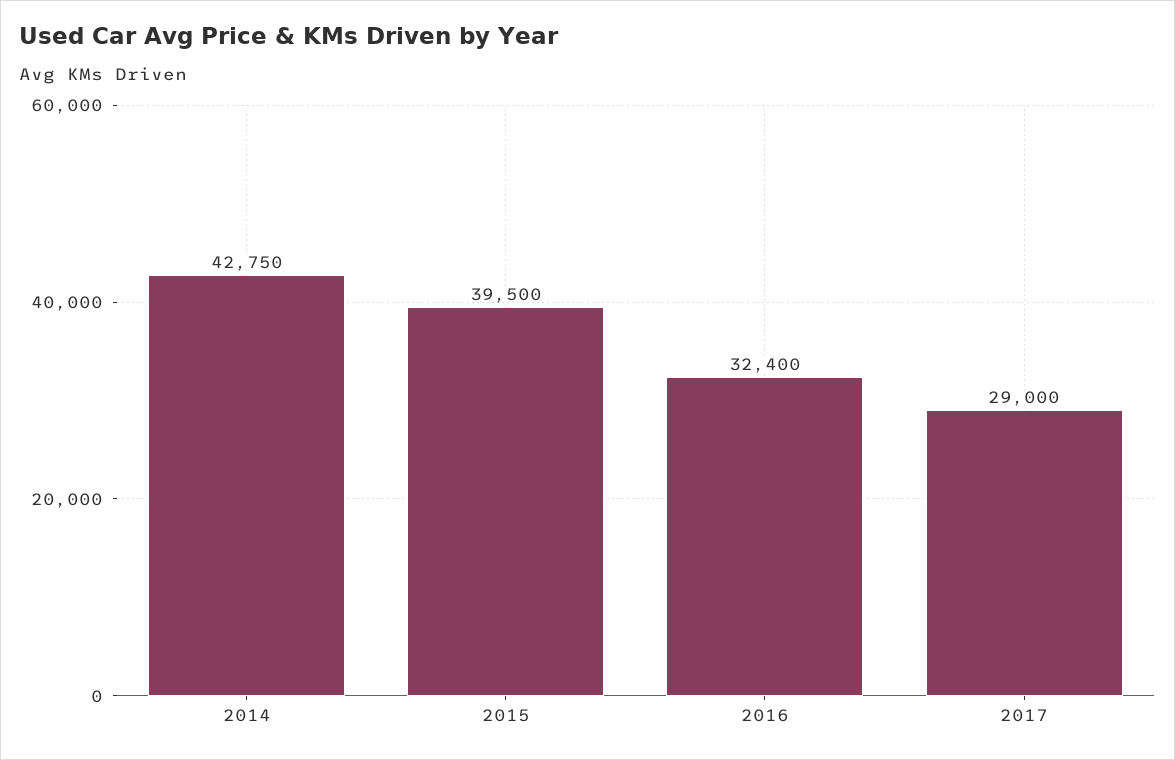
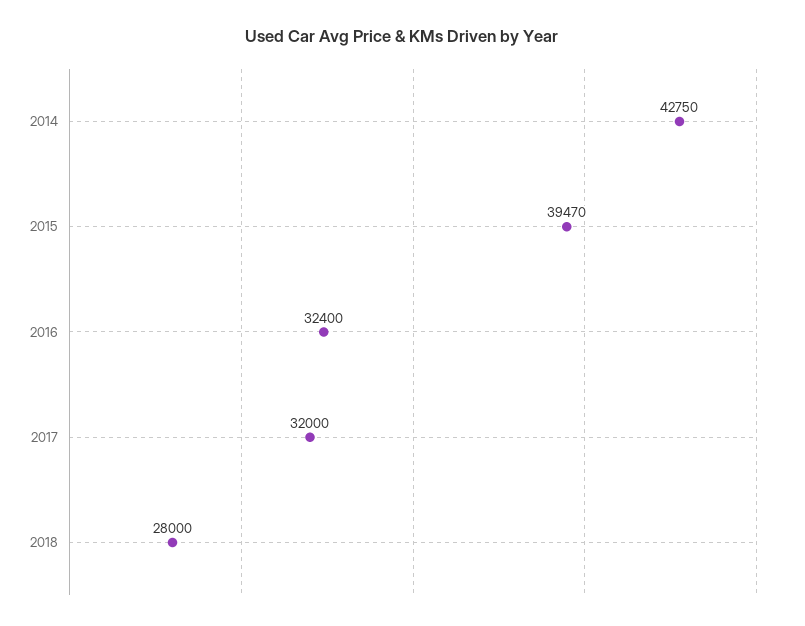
2015: 39500 -> 39470
2017: 29000 -> 32000
2018: none -> 28000

